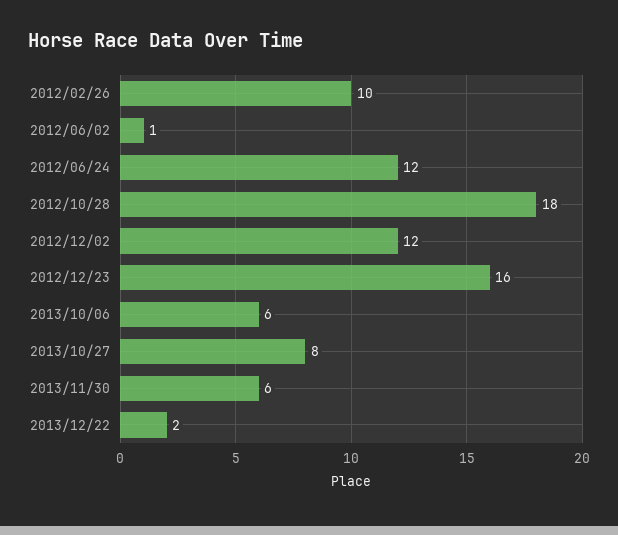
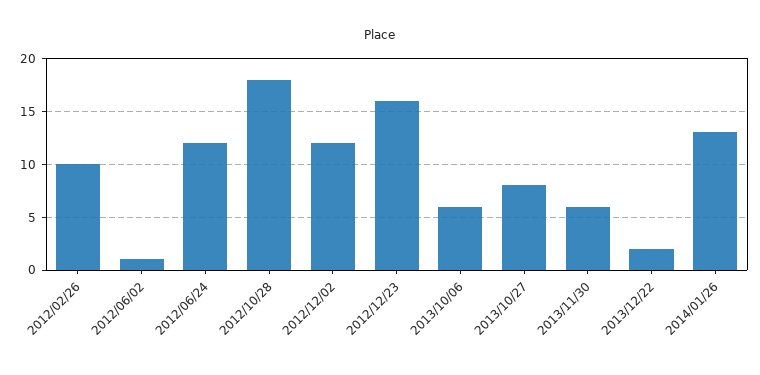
2014/01/26: none -> 13

